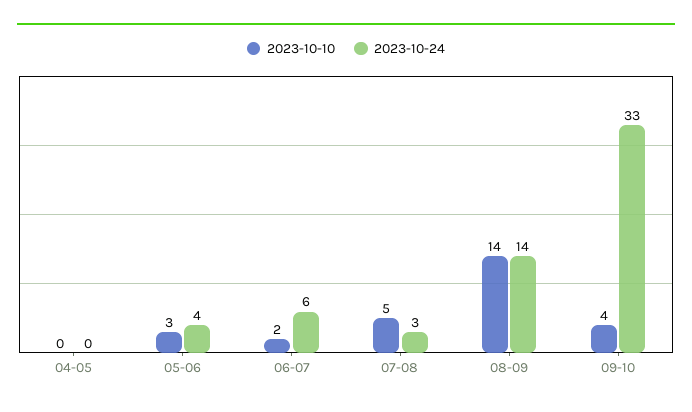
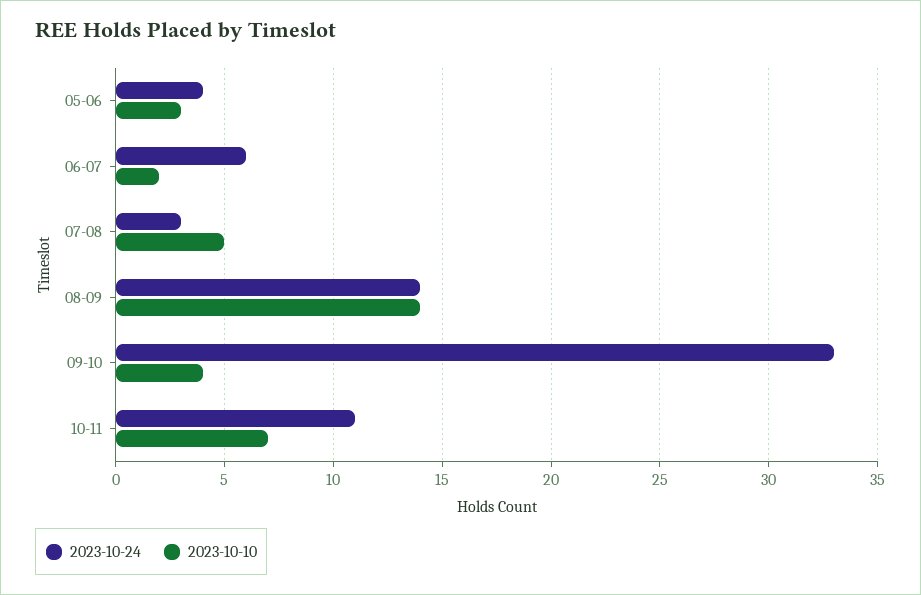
2023-10-10, 04-05: 0 -> none
2023-10-24, 04-05: 0 -> none
2023-10-24, 10-11: none -> 11
2023-10-10, 10-11: none -> 7

